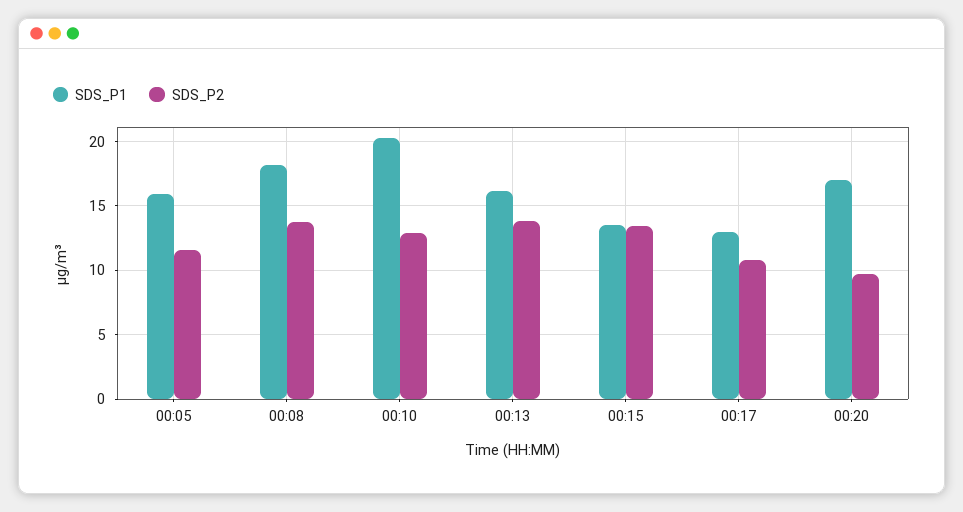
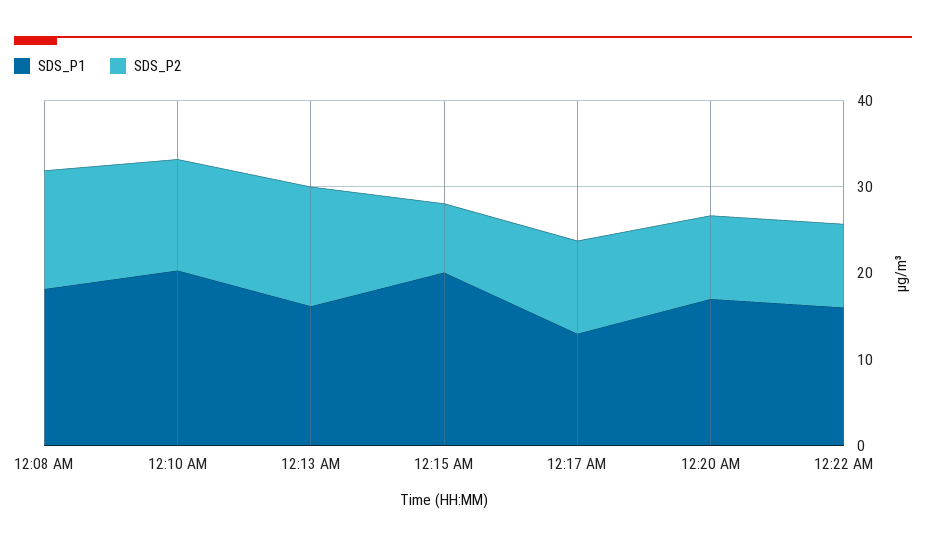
SDS_P1, 00:05: 16 -> none
SDS_P2, 00:05: 11.5 -> none
SDS_P1, 00:15: 13.5 -> 20
SDS_P2, 00:15: 13.5 -> 8
SDS_P1, 12:22 AM: none -> 16
SDS_P2, 12:22 AM: none -> 10

